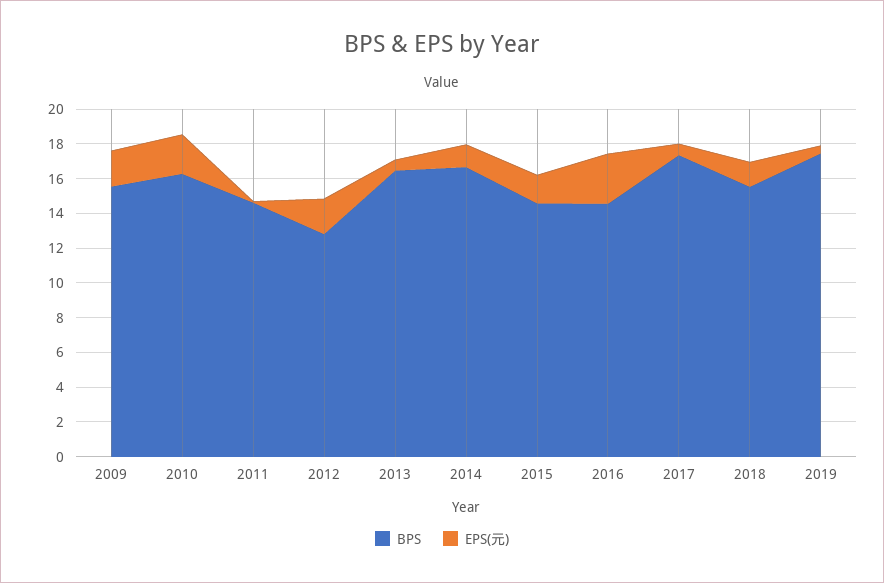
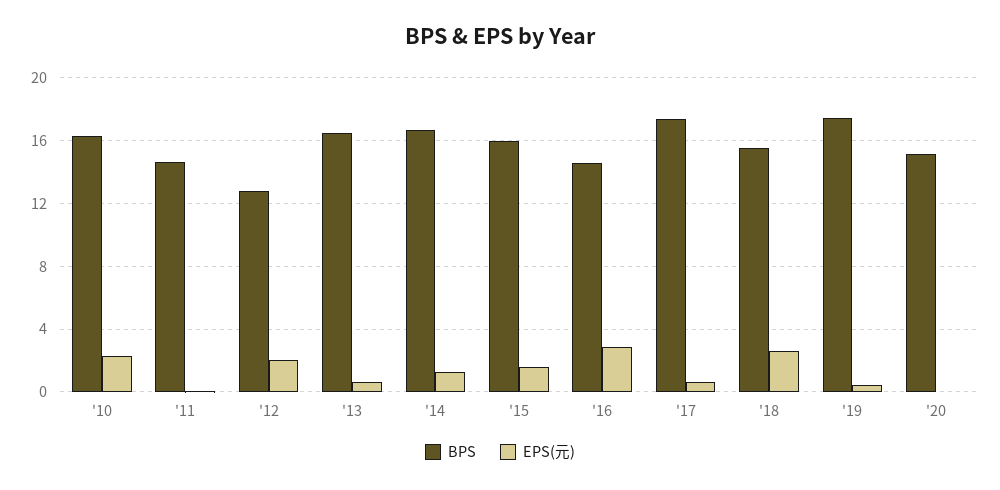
BPS, 2009: 15.5 -> none
EPS(元), 2009: 2 -> none
BPS, 2015: 14.5 -> 16
EPS(元), 2018: 1.5 -> 2.5
BPS, '20: none -> 15
EPS(元), '20: none -> 0

